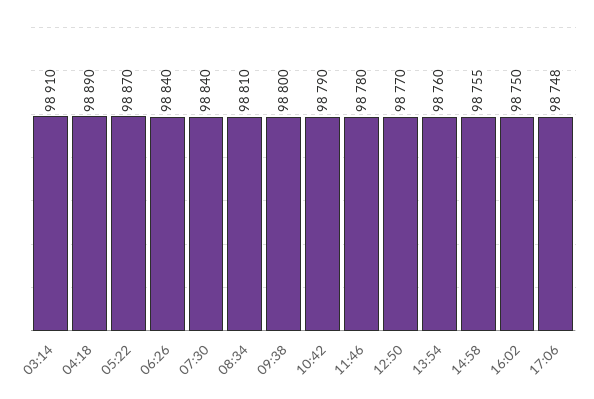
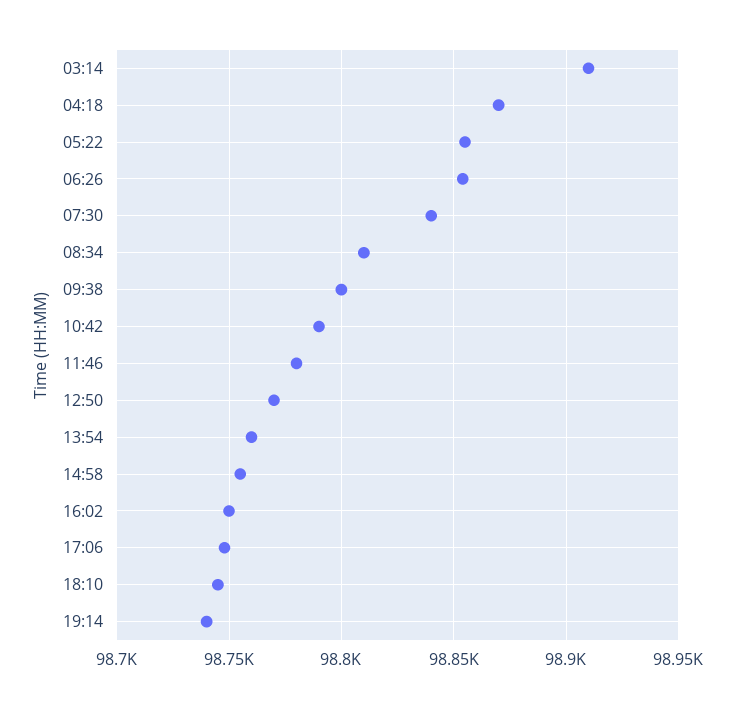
04:18: 98890 -> 98870
05:22: 98870 -> 98855
06:26: 98840 -> 98855
18:10: none -> 98745
19:14: none -> 98740

